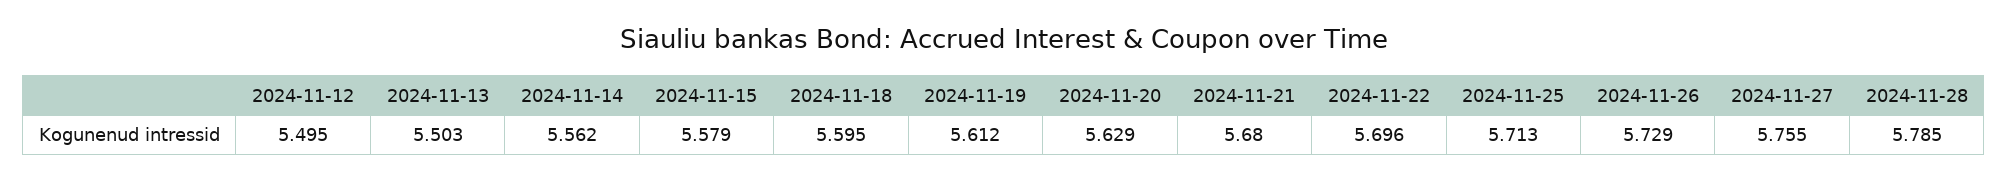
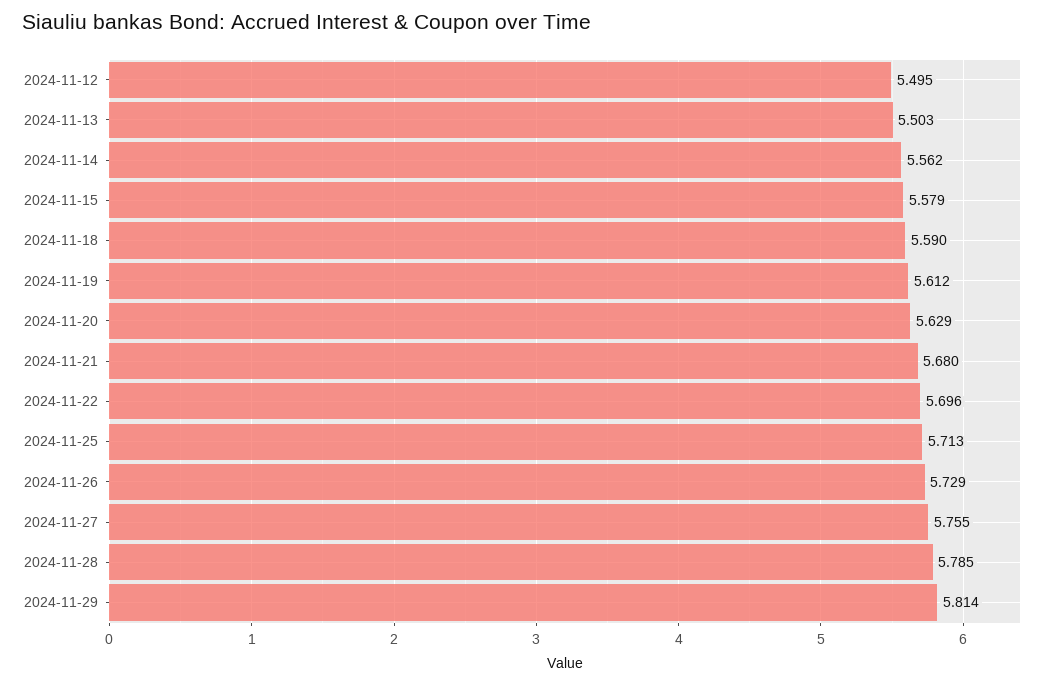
2024-11-18: 5.595 -> 5.59
2024-11-29: none -> 5.814

